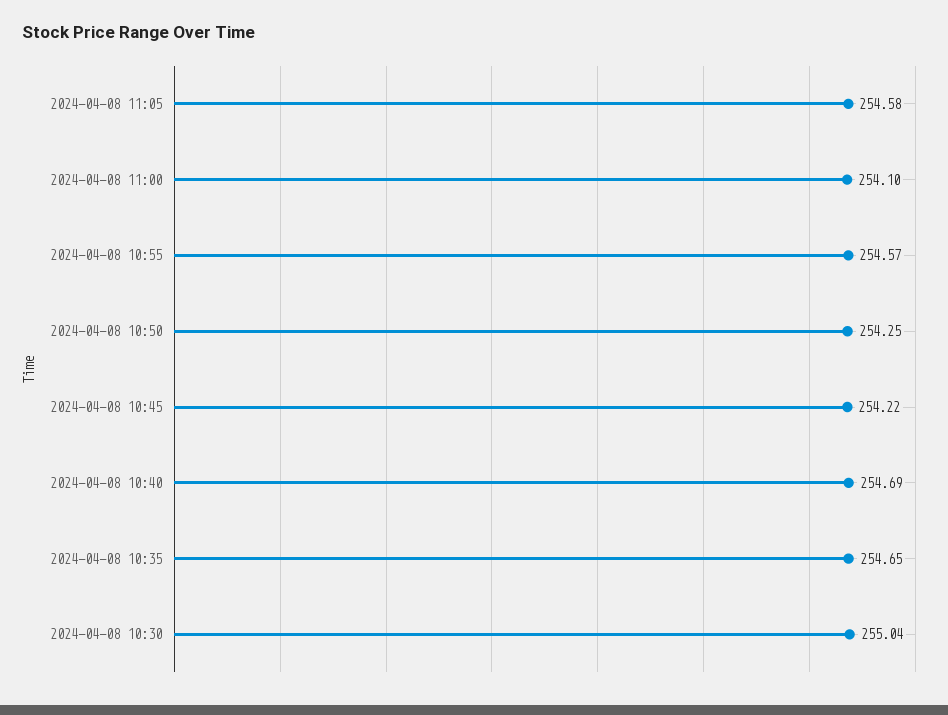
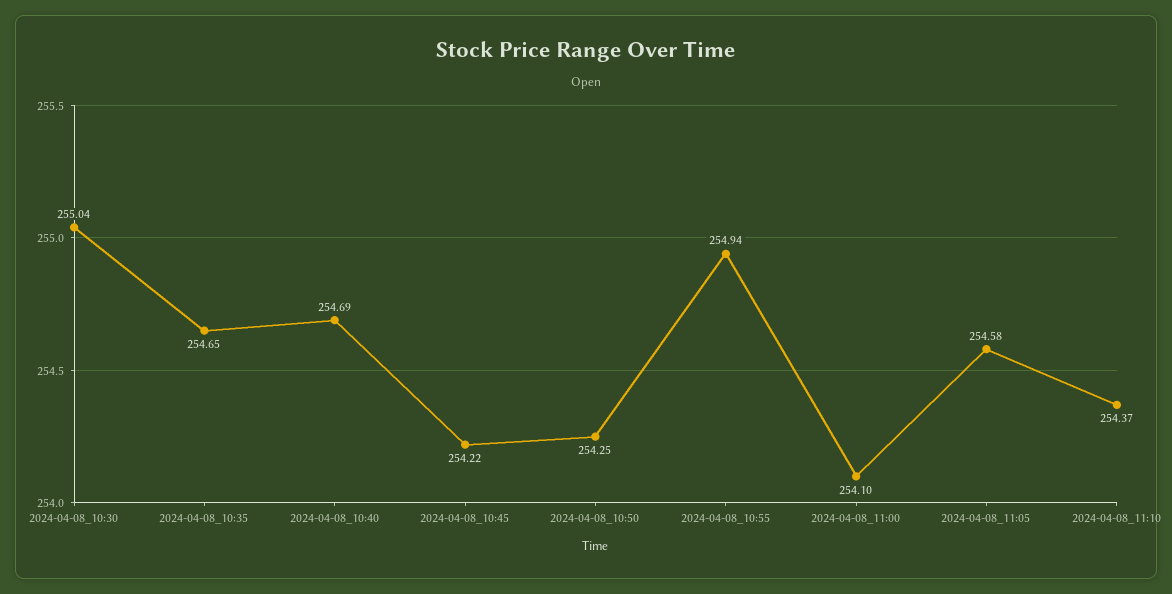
2024-04-08 10:55: 254.57 -> 254.94
2024-04-08_11:10: none -> 254.37

